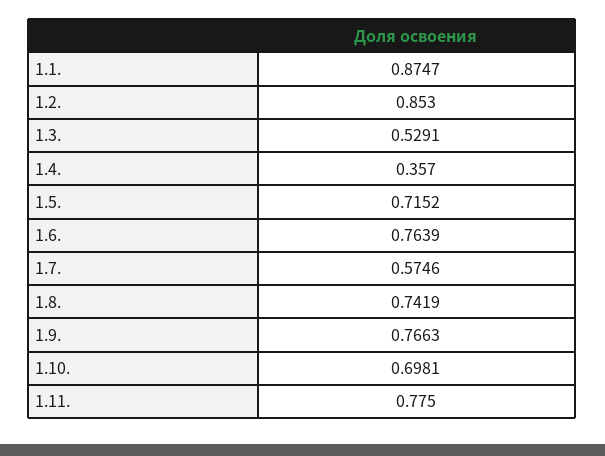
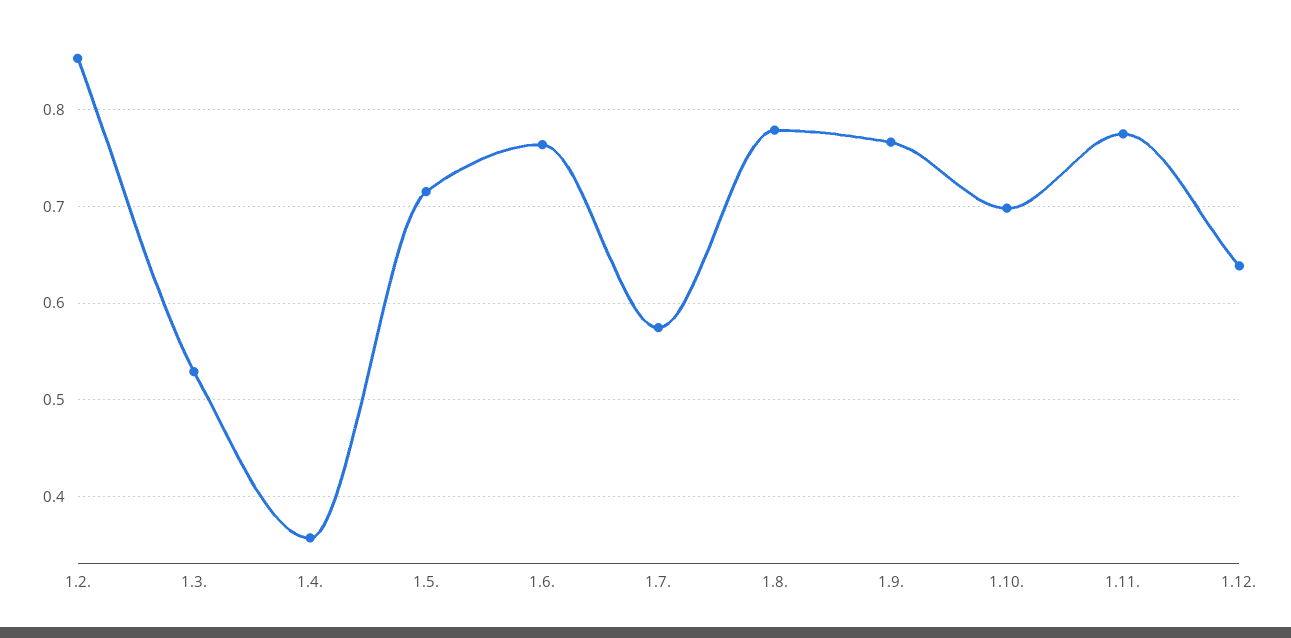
1.1.: 0.8747 -> none
1.8.: 0.7419 -> 0.78
1.12.: none -> 0.64

